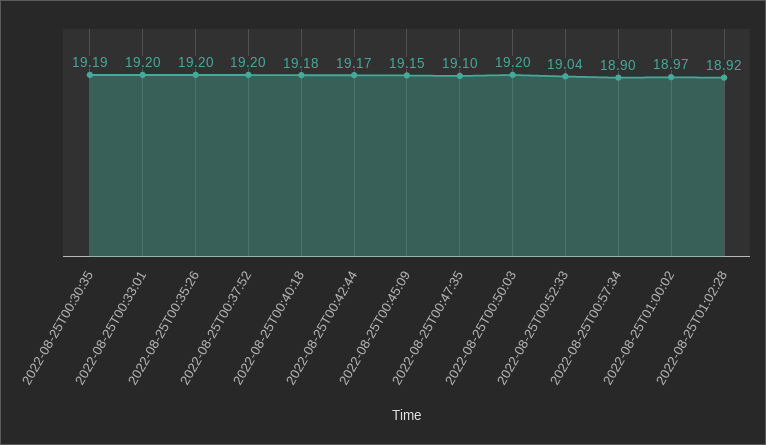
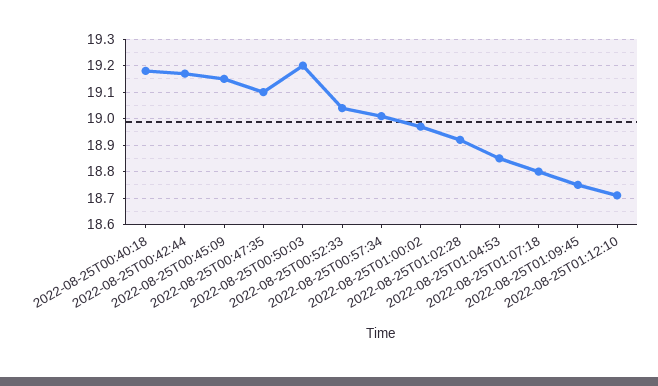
2022-08-25T00:30:35: 19.19 -> none
2022-08-25T00:33:01: 19.2 -> none
2022-08-25T00:35:26: 19.2 -> none
2022-08-25T00:37:52: 19.2 -> none
2022-08-25T00:57:34: 18.9 -> 19
2022-08-25T01:04:53: none -> 18.85
2022-08-25T01:07:18: none -> 18.8
2022-08-25T01:09:45: none -> 18.75
2022-08-25T01:12:10: none -> 18.7

